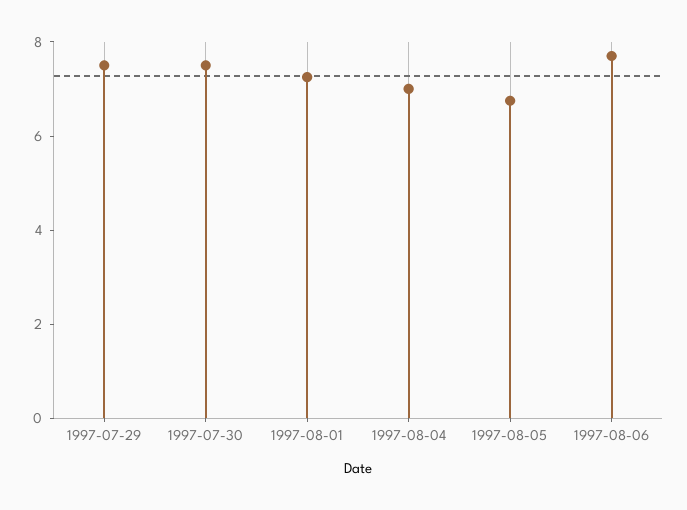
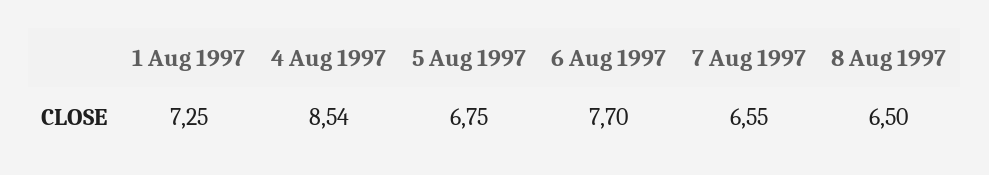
1997-07-29: 7.5 -> none
1997-07-30: 7.5 -> none
1997-08-04: 7 -> 8.54
7 Aug 1997: none -> 6.55
8 Aug 1997: none -> 6.5

